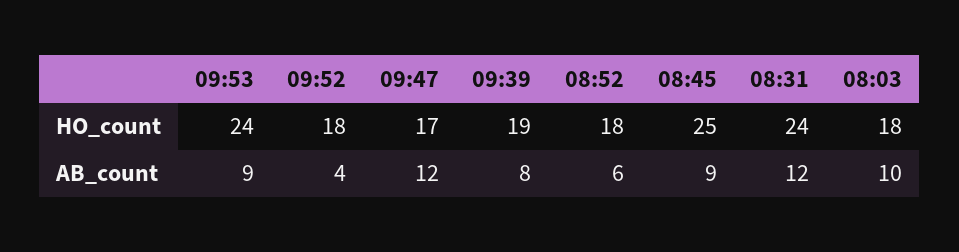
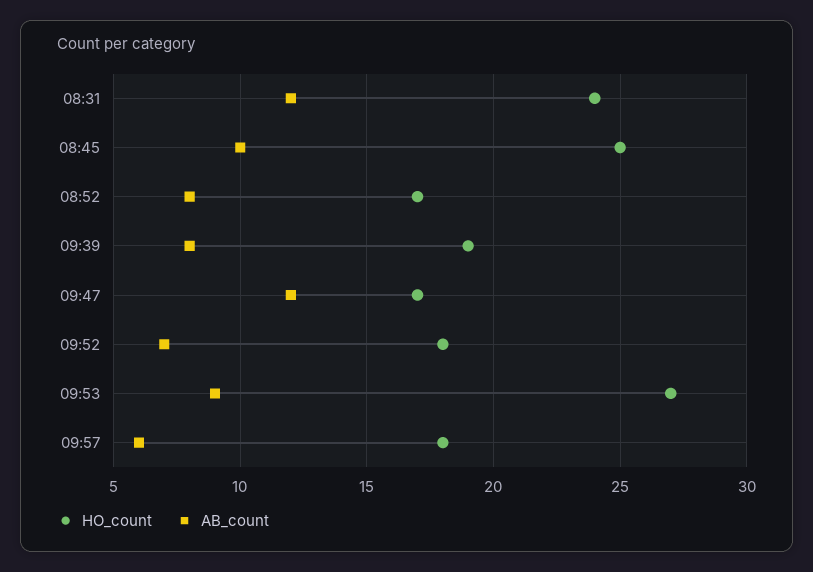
HO_count, 09:53: 24 -> 27
HO_count, 08:52: 18 -> 17
HO_count, 08:03: 18 -> none
AB_count, 09:52: 4 -> 7
AB_count, 08:52: 6 -> 8
AB_count, 08:45: 9 -> 10
AB_count, 08:03: 10 -> none
HO_count, 09:57: none -> 18
AB_count, 09:57: none -> 6

